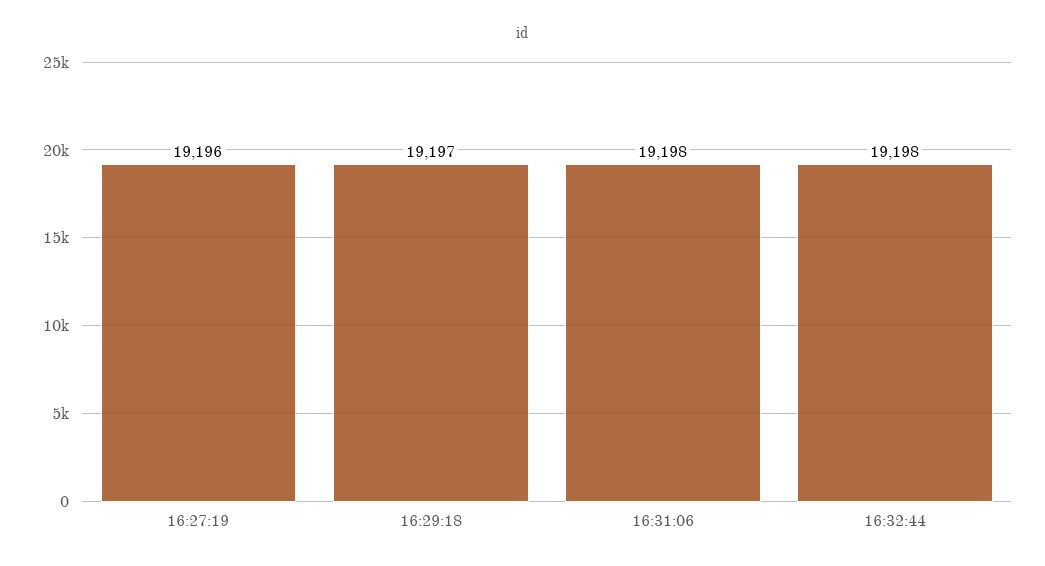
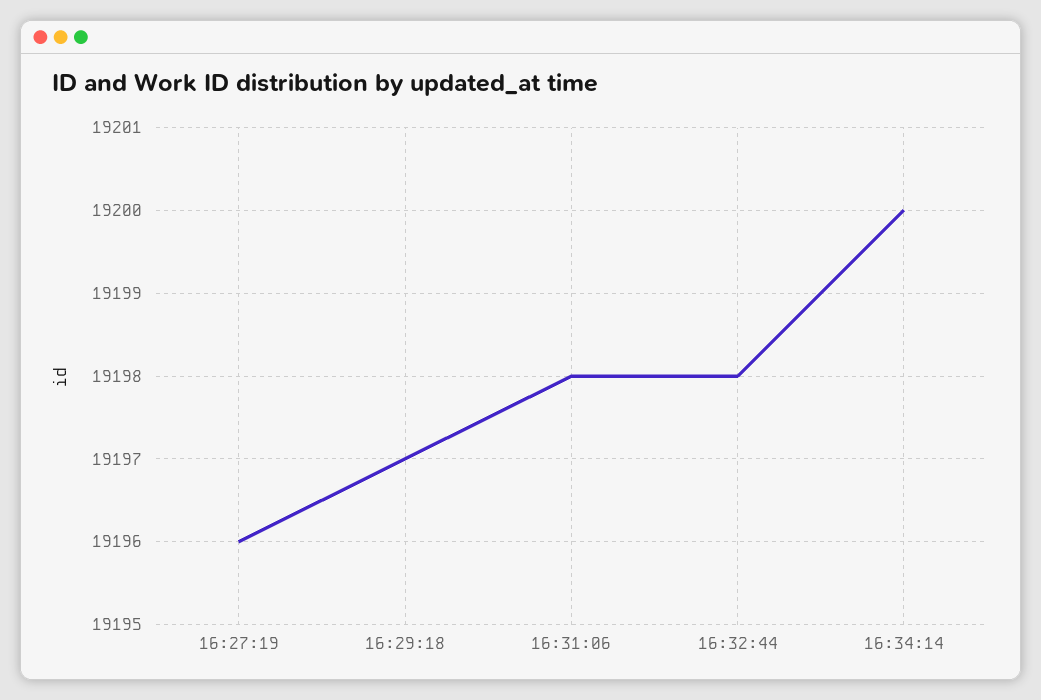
16:34:14: none -> 19200

